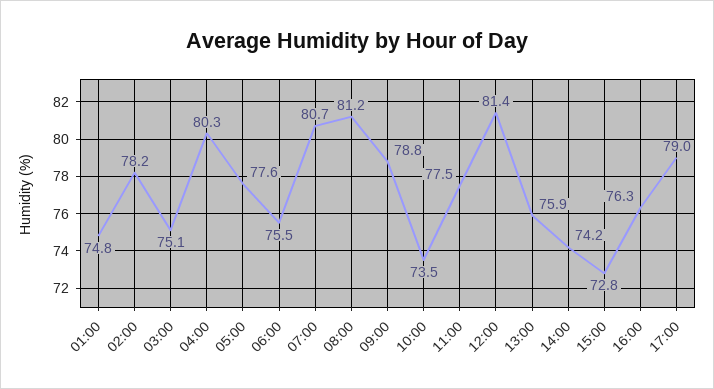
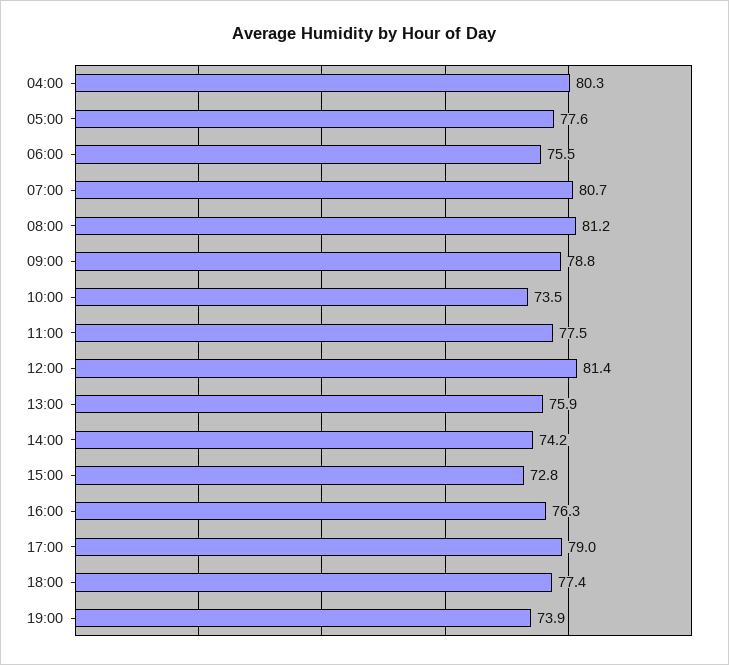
01:00: 74.8 -> none
02:00: 78.2 -> none
03:00: 75.1 -> none
18:00: none -> 77.4
19:00: none -> 73.9

